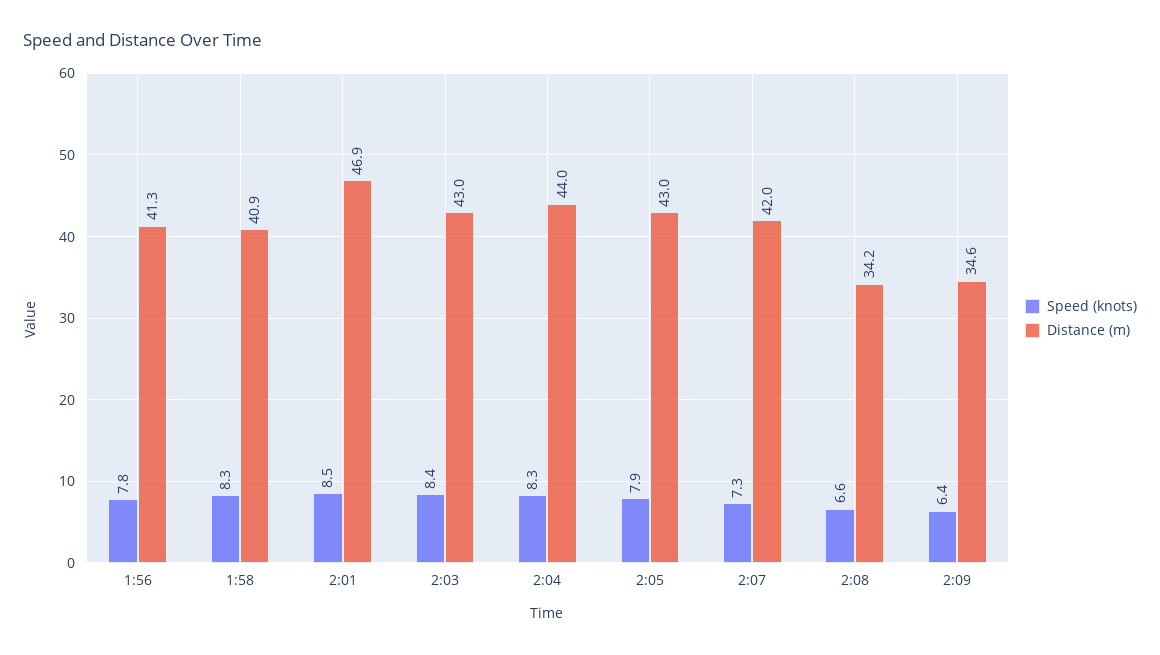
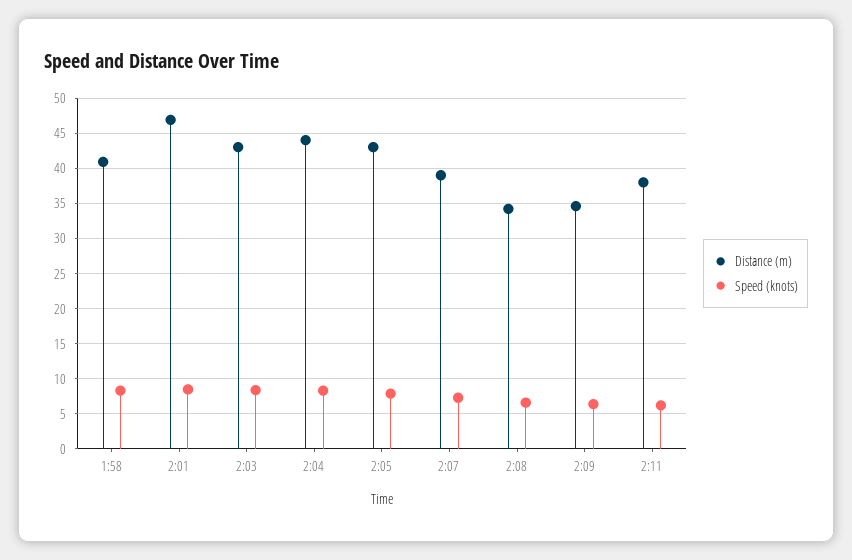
Speed (knots), 1:56: 7.8 -> none
Distance (m), 1:56: 41.3 -> none
Distance (m), 2:07: 42 -> 39
Distance (m), 2:11: none -> 38
Speed (knots), 2:11: none -> 6

